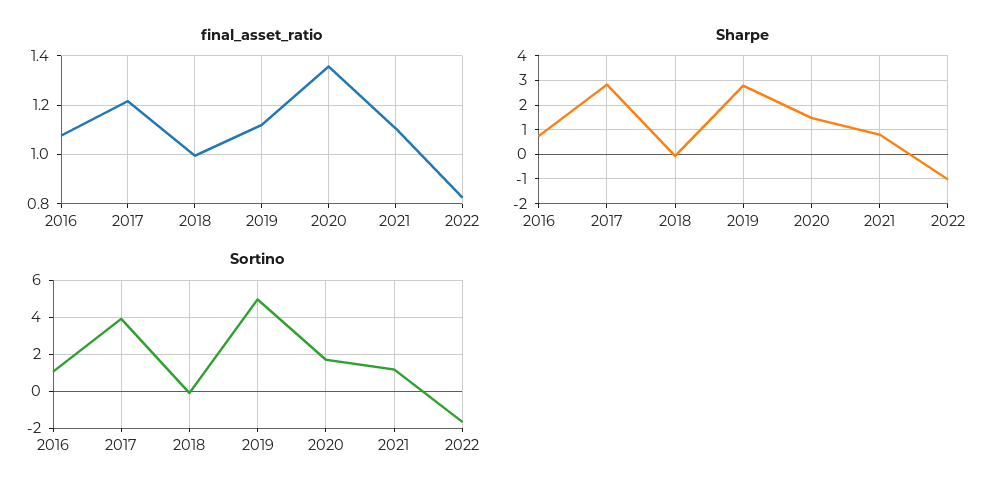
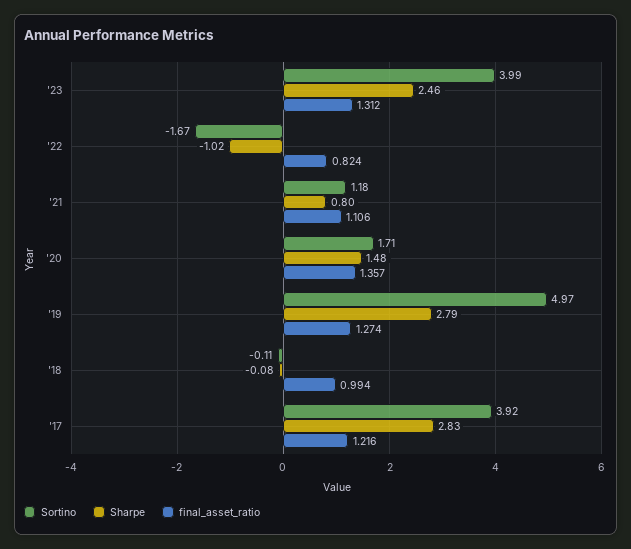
final_asset_ratio, 2016: 1.075 -> none
final_asset_ratio, 2019: 1.125 -> 1.274
Sharpe, 2016: 0.75 -> none
Sortino, 2016: 1 -> none
Sortino, '23: none -> 3.99
Sharpe, '23: none -> 2.46
final_asset_ratio, '23: none -> 1.312

